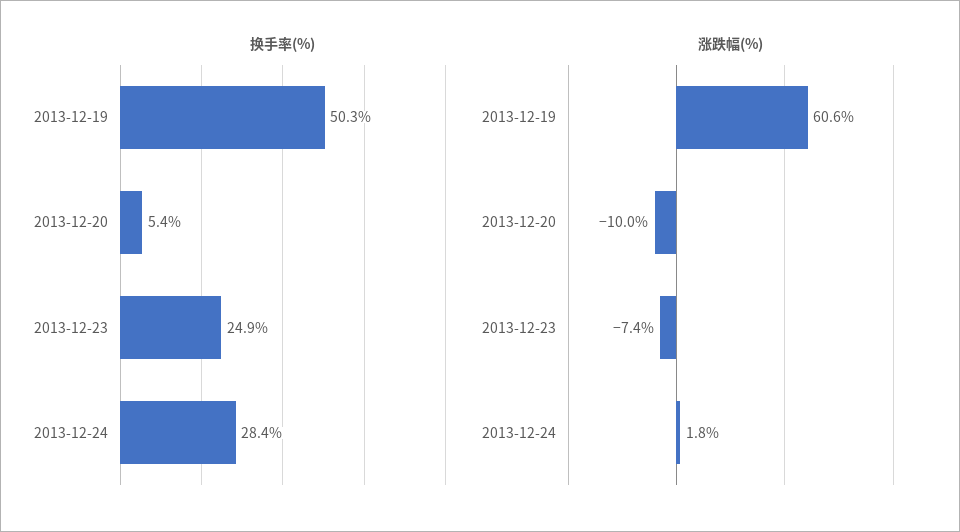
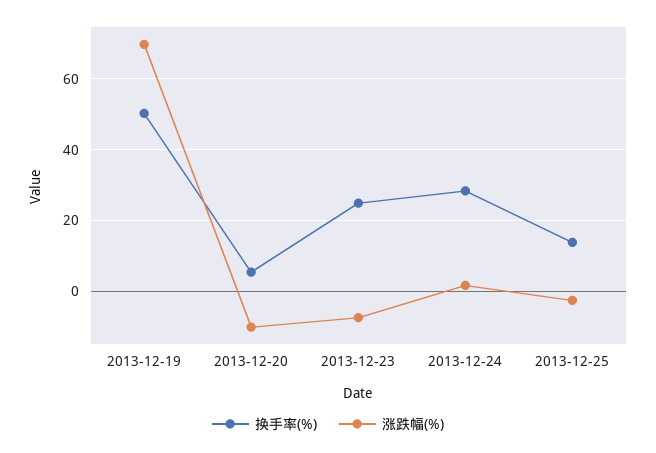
涨跌幅(%), 2013-12-19: 60.6 -> 70
换手率(%), 2013-12-25: none -> 14
涨跌幅(%), 2013-12-25: none -> -2

